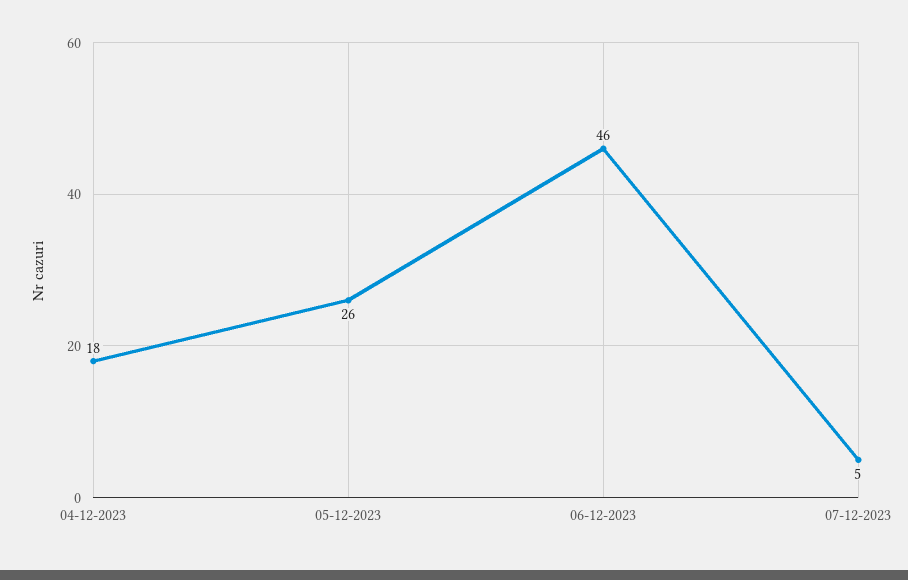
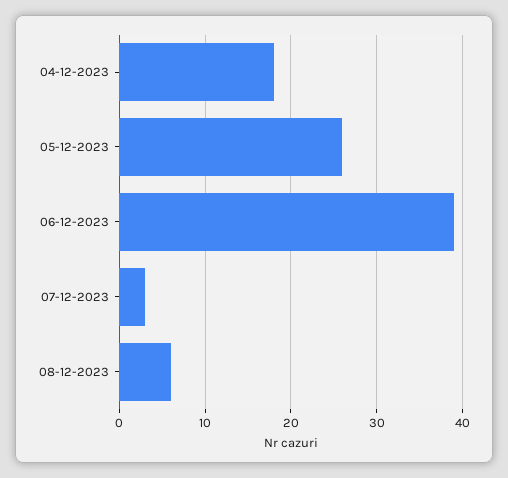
06-12-2023: 46 -> 39
07-12-2023: 5 -> 3
08-12-2023: none -> 6

